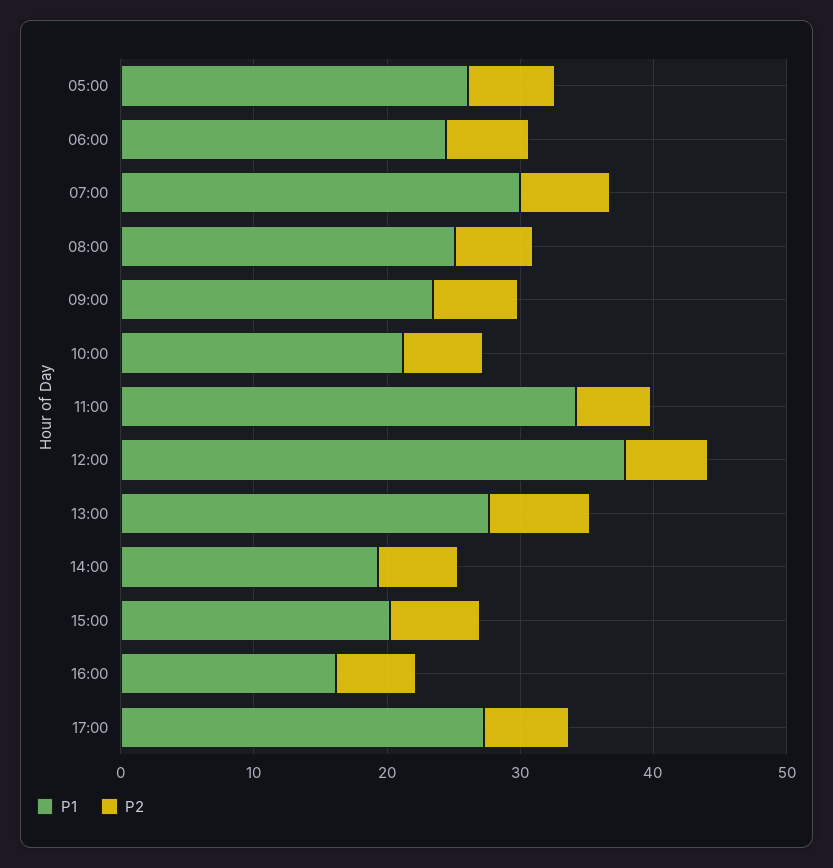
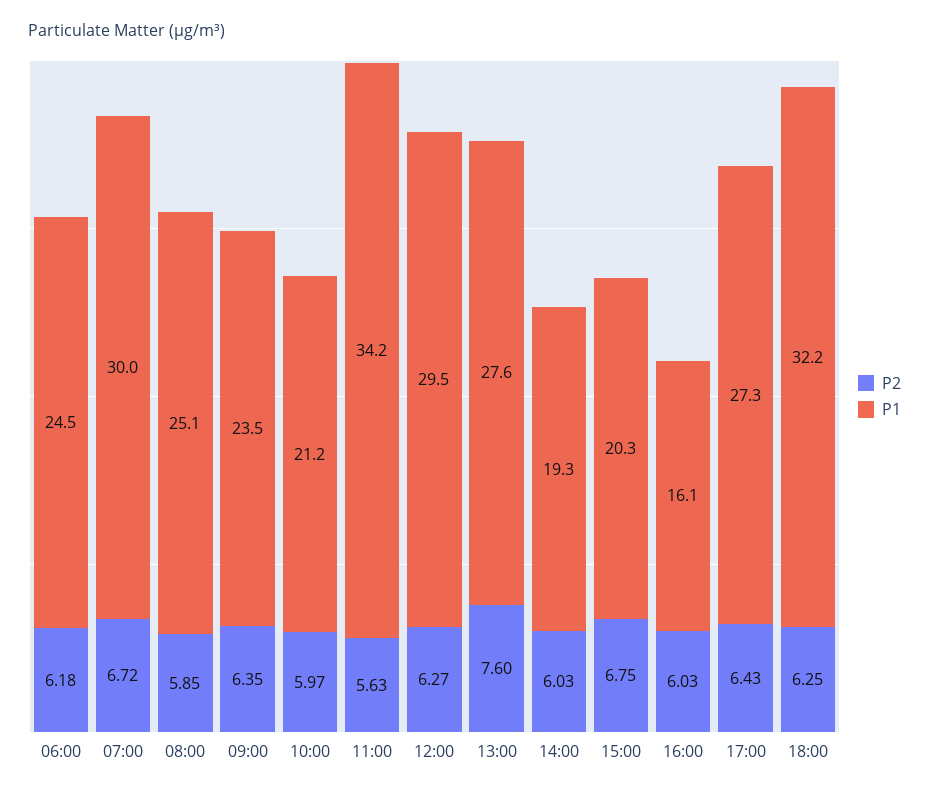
P1, 05:00: 26 -> none
P2, 05:00: 6 -> none
P1, 12:00: 38 -> 29.5
P2, 18:00: none -> 6.25
P1, 18:00: none -> 32.2

